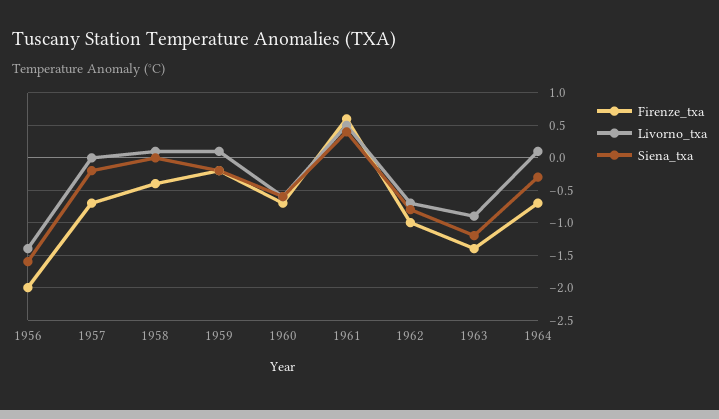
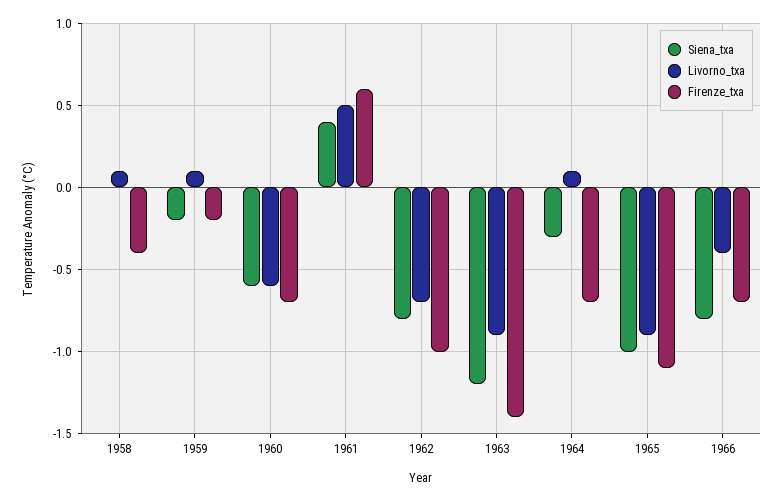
Firenze_txa, 1956: -2 -> none
Livorno_txa, 1956: -1.4 -> none
Siena_txa, 1956: -1.6 -> none
Firenze_txa, 1957: -0.7 -> none
Livorno_txa, 1957: 0 -> none
Siena_txa, 1957: -0.2 -> none
Siena_txa, 1965: none -> -1
Livorno_txa, 1965: none -> -0.9
Firenze_txa, 1965: none -> -1.1
Siena_txa, 1966: none -> -0.8
Livorno_txa, 1966: none -> -0.4
Firenze_txa, 1966: none -> -0.7

